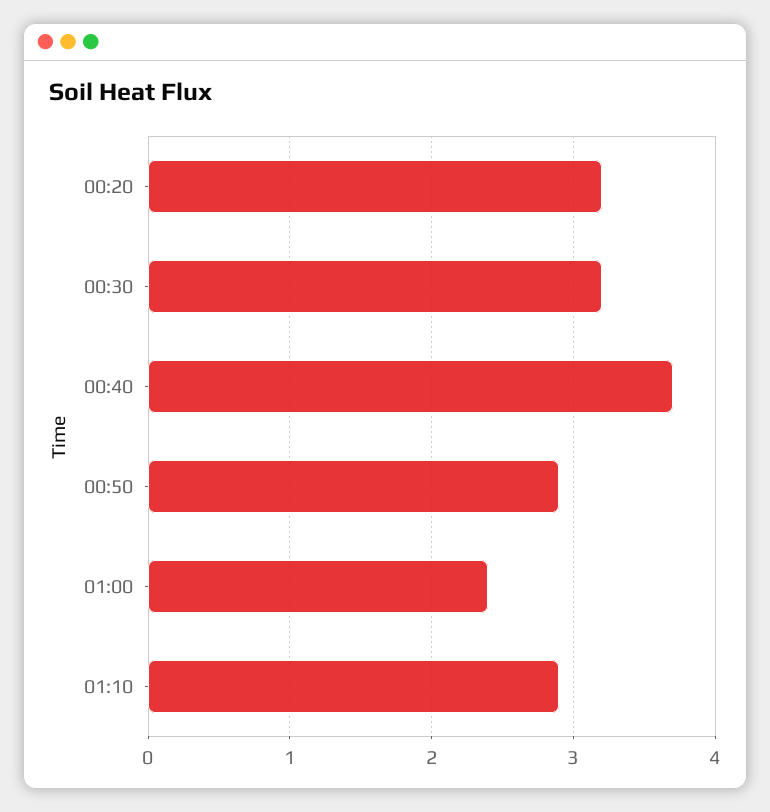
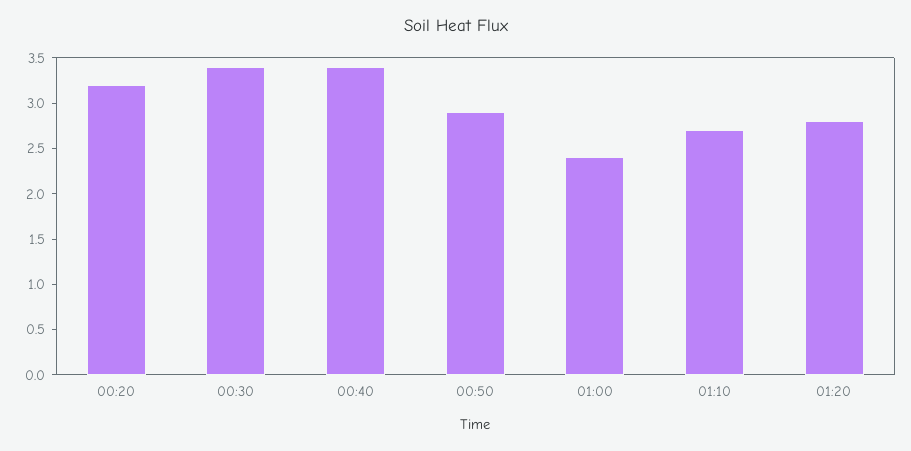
00:30: 3.2 -> 3.4
00:40: 3.7 -> 3.4
01:10: 2.9 -> 2.7
01:20: none -> 2.8

